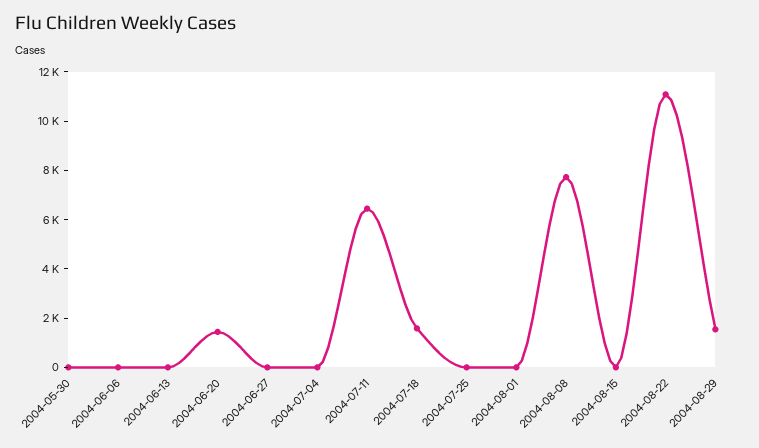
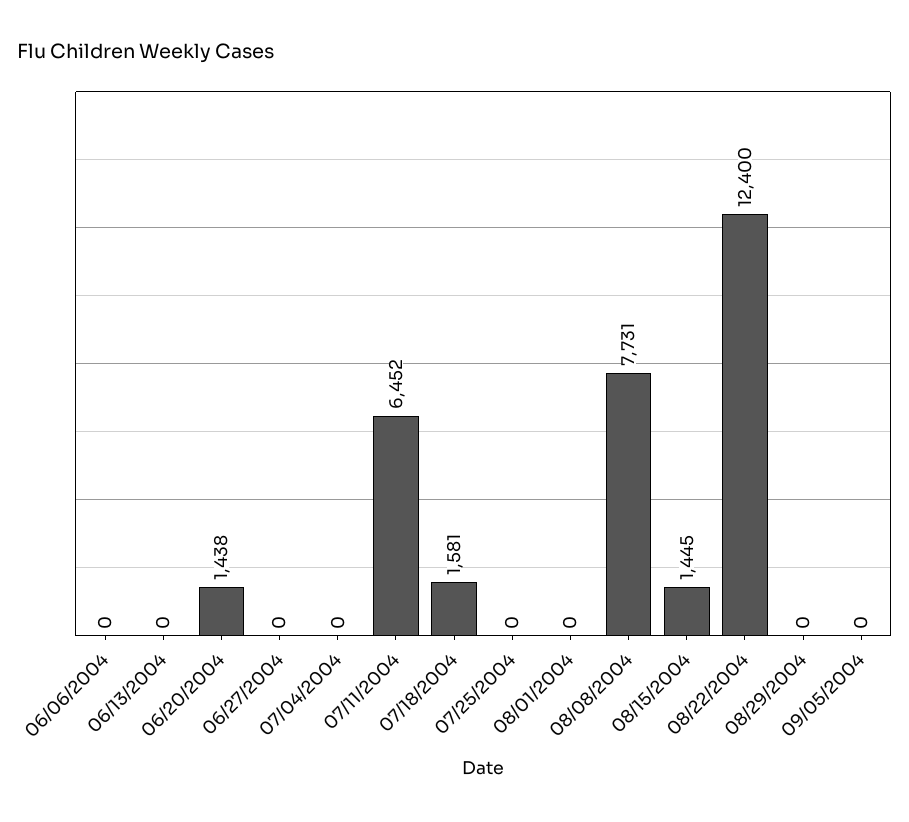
2004-05-30: 0 -> none
2004-08-15: 0 -> 1445
2004-08-22: 11000 -> 12400
2004-08-29: 1500 -> 0
09/05/2004: none -> 0

